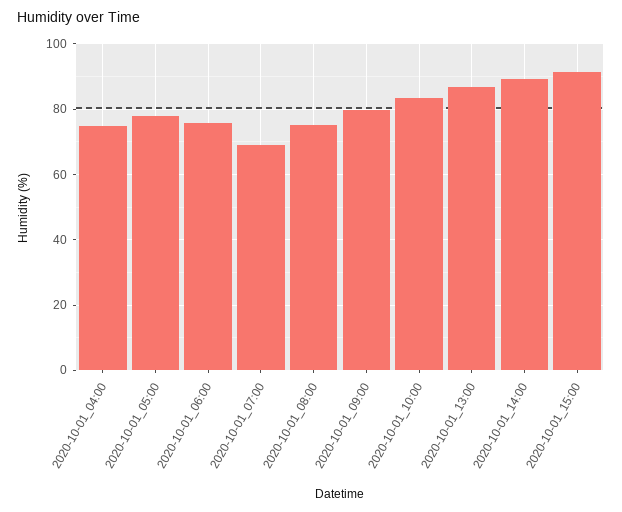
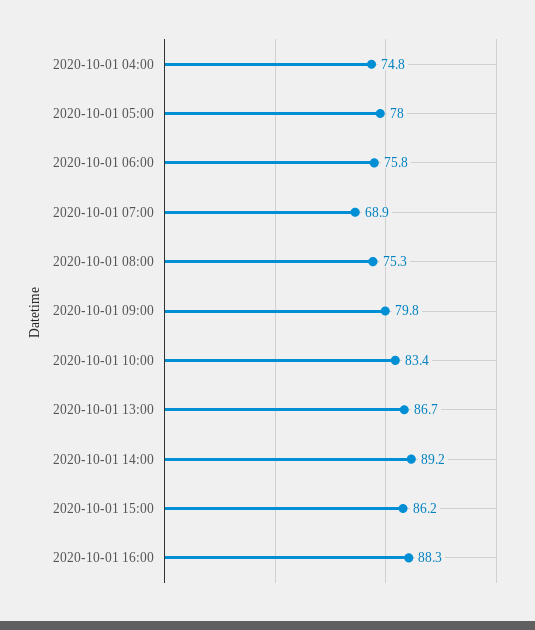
2020-10-01_15:00: 92 -> 86.2
2020-10-01 16:00: none -> 88.3

